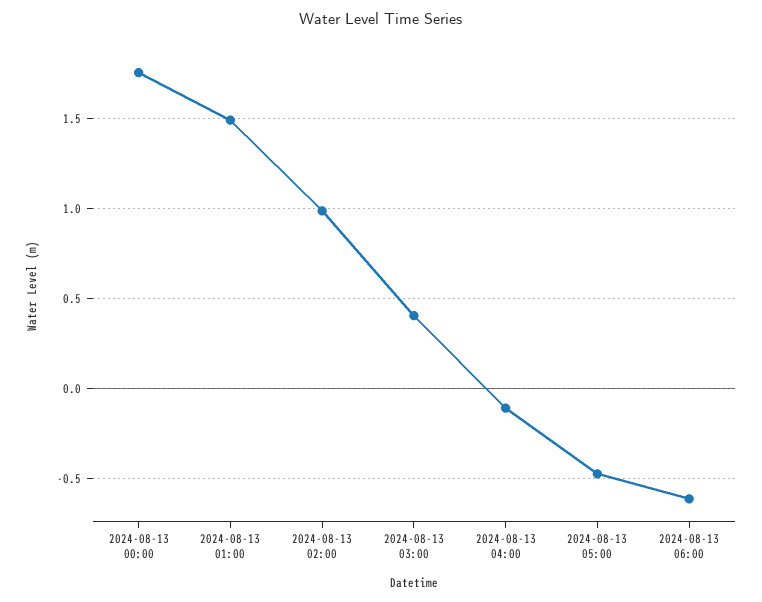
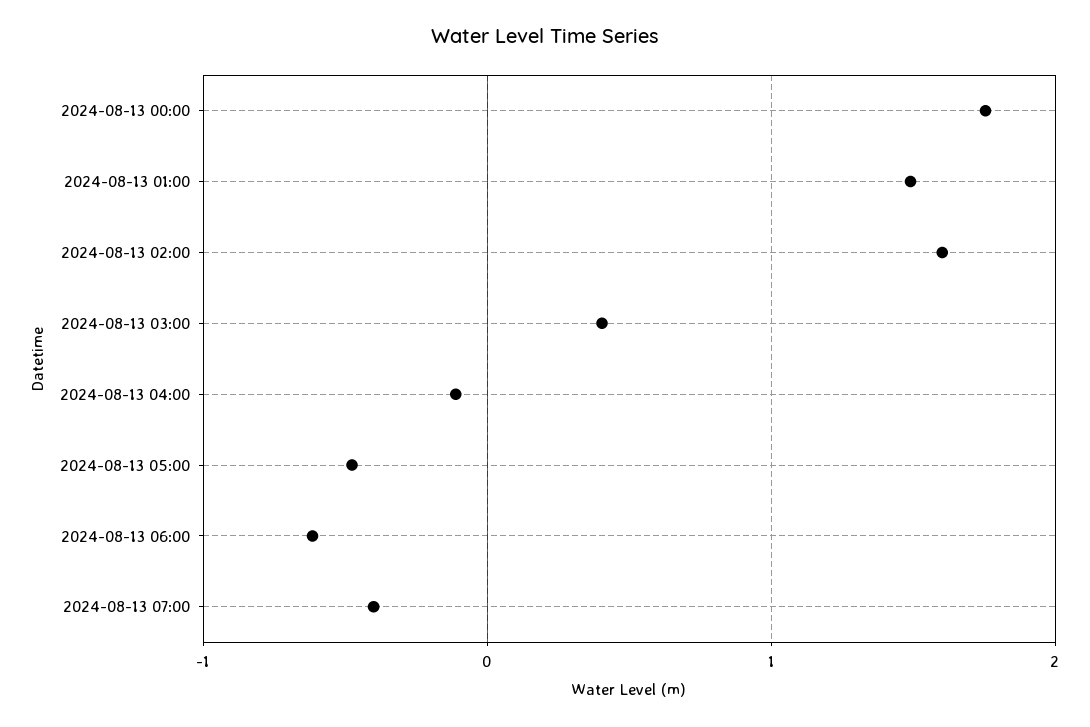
2024-08-13 02:00: 1 -> 1.6
2024-08-13 07:00: none -> -0.4

